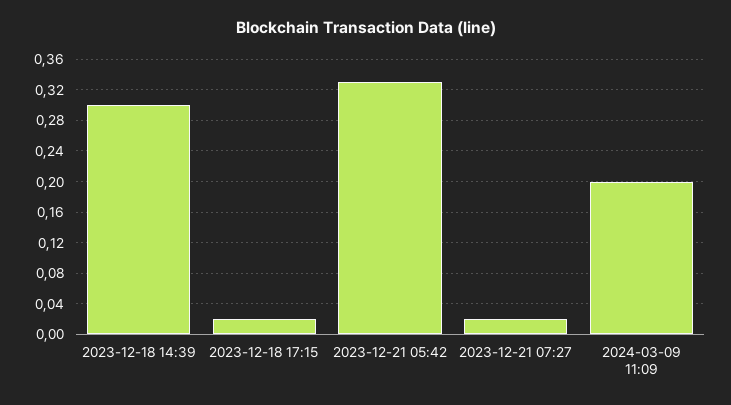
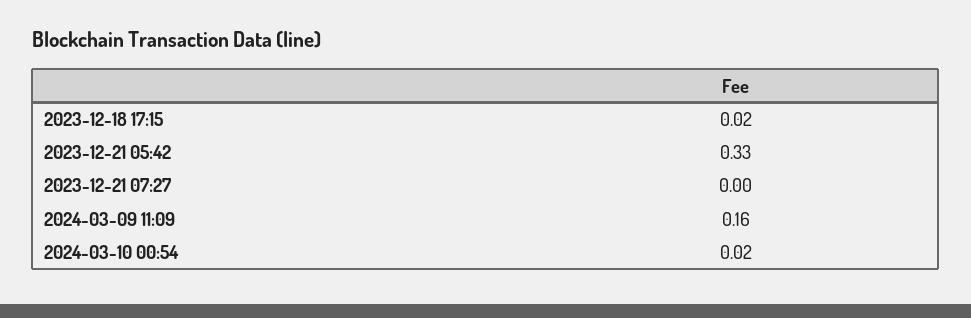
2023-12-18 14:39: 0.3 -> none
2023-12-21 07:27: 0.02 -> 0
2024-03-09 11:09: 0.2 -> 0.16
2024-03-10 00:54: none -> 0.02

